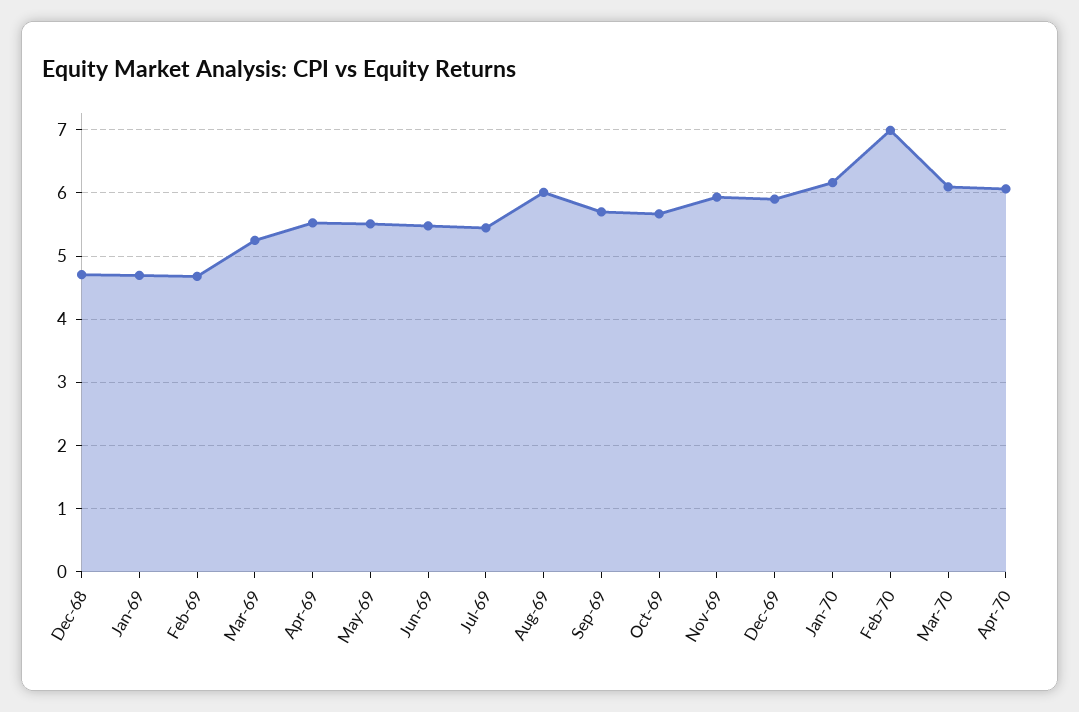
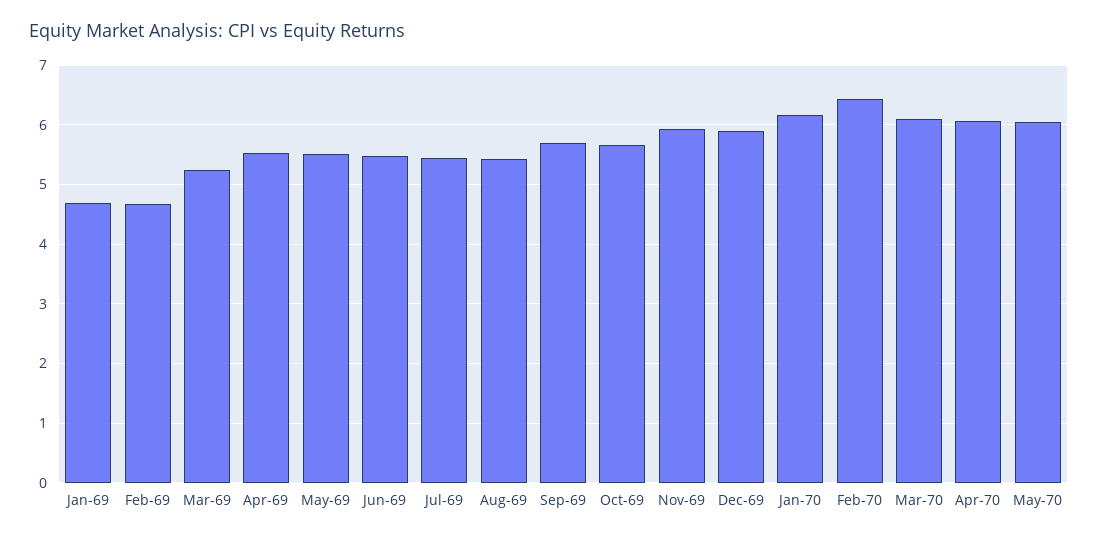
Dec-68: 4.7 -> none
Aug-69: 6 -> 5.4
Feb-70: 7 -> 6.4
May-70: none -> 6

